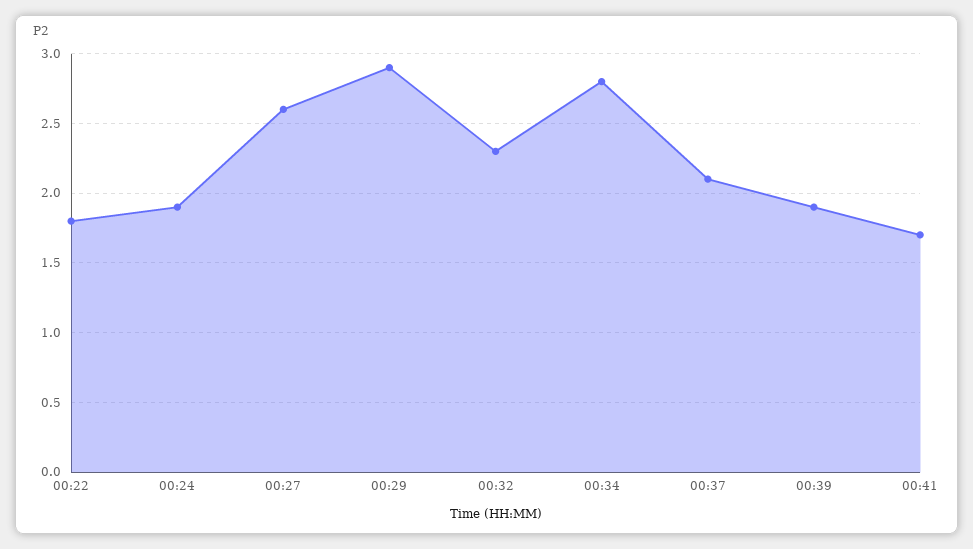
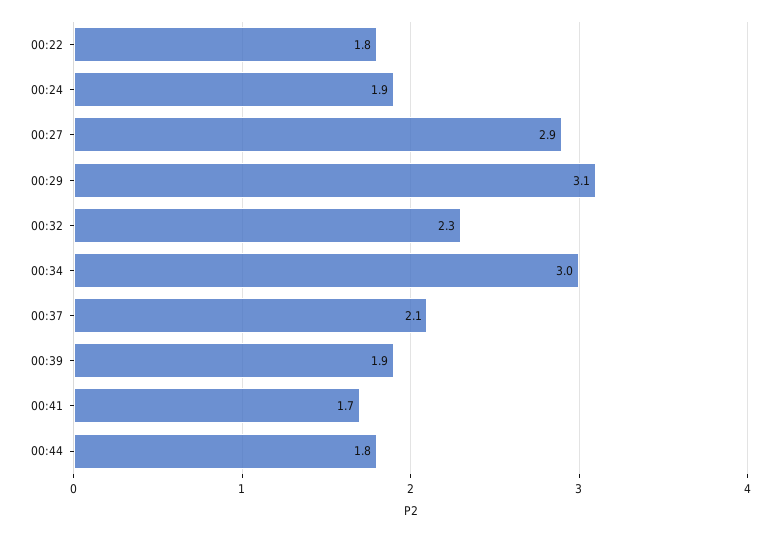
00:27: 2.6 -> 2.9
00:29: 2.9 -> 3.1
00:34: 2.8 -> 3
00:44: none -> 1.8

